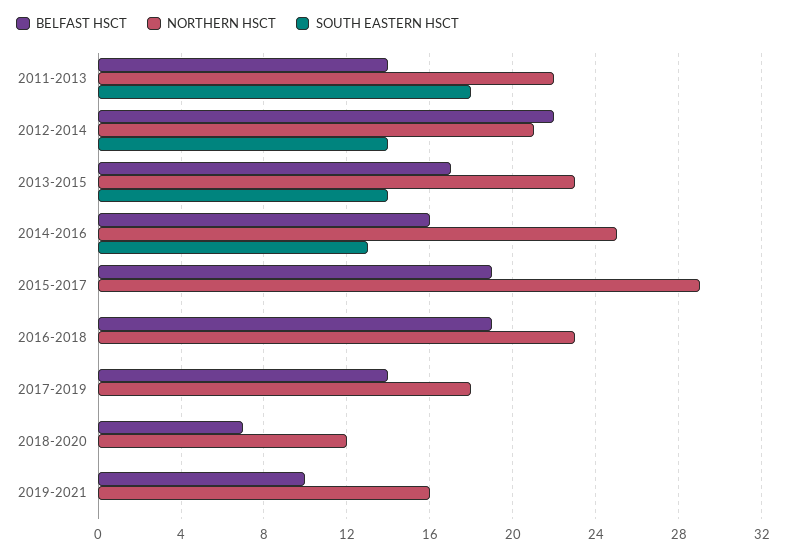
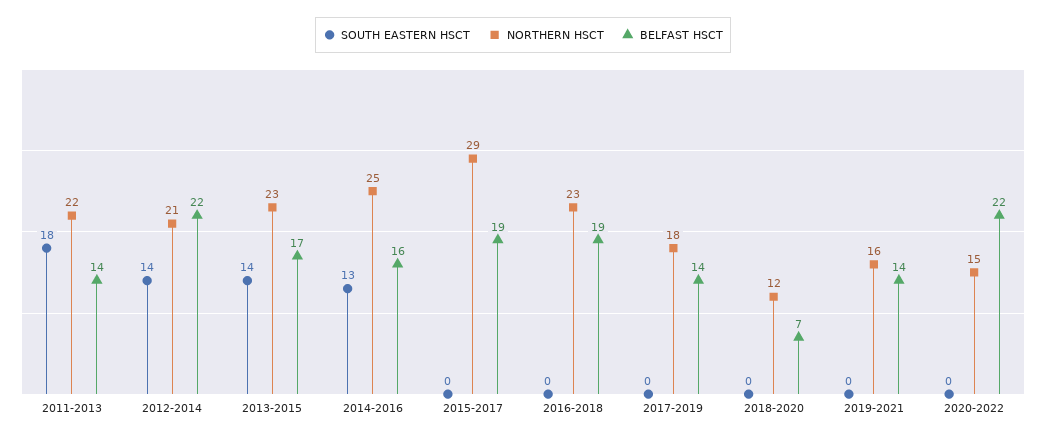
BELFAST HSCT, 2019-2021: 10 -> 14
SOUTH EASTERN HSCT, 2020-2022: none -> 0
NORTHERN HSCT, 2020-2022: none -> 15
BELFAST HSCT, 2020-2022: none -> 22

